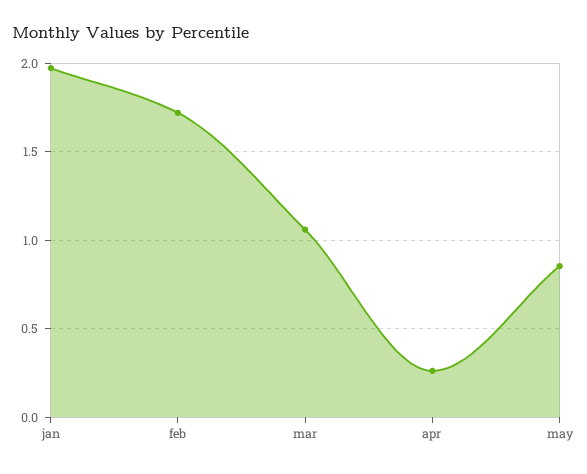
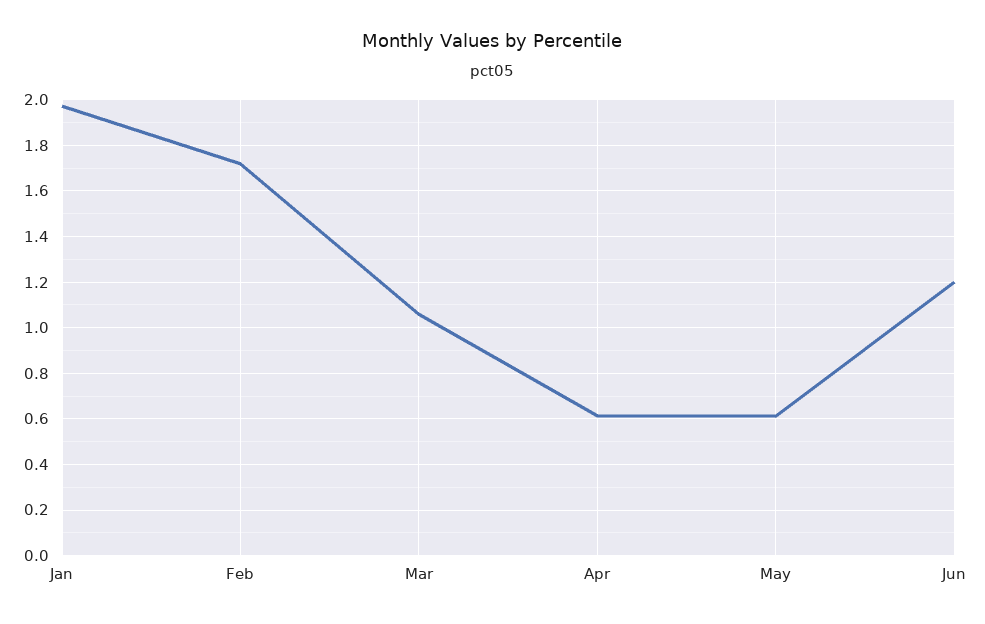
apr: 0.25 -> 0.6
may: 0.85 -> 0.6
Jun: none -> 1.2

